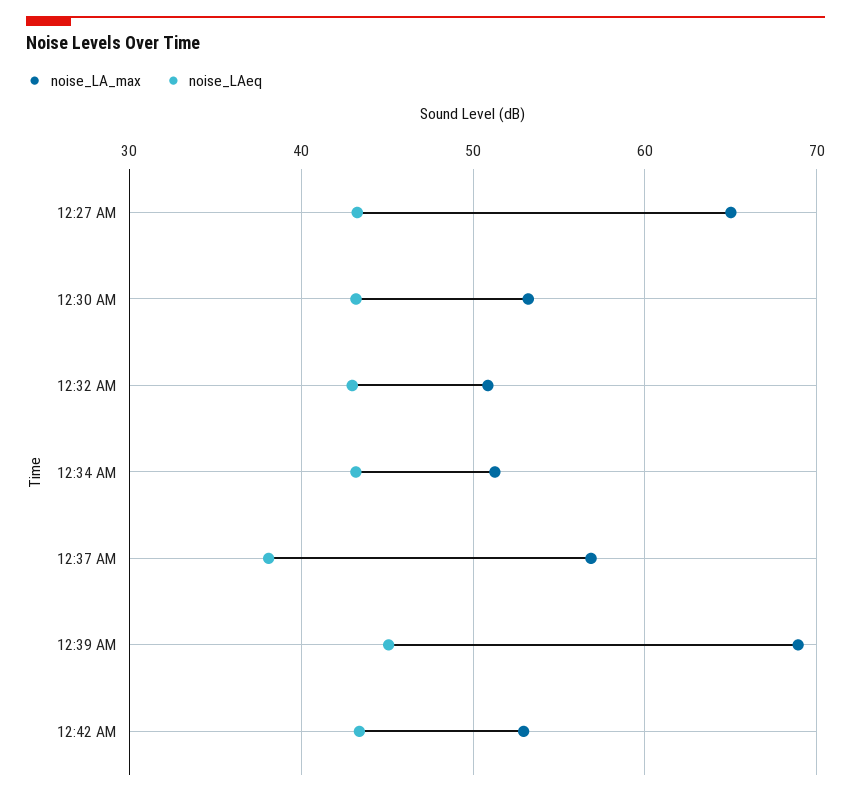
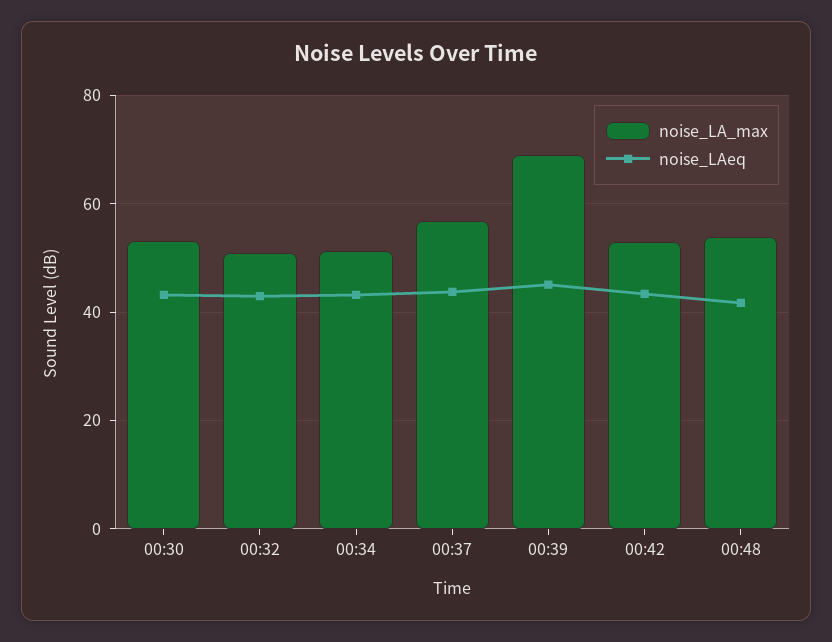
noise_LA_max, 12:27 AM: 65 -> none
noise_LAeq, 12:27 AM: 43 -> none
noise_LAeq, 12:37 AM: 38 -> 44
noise_LA_max, 00:48: none -> 54
noise_LAeq, 00:48: none -> 42

